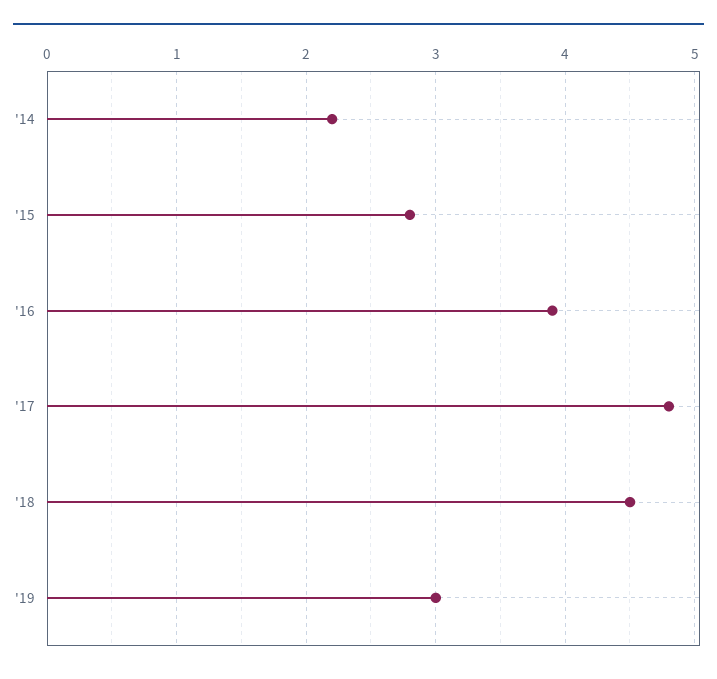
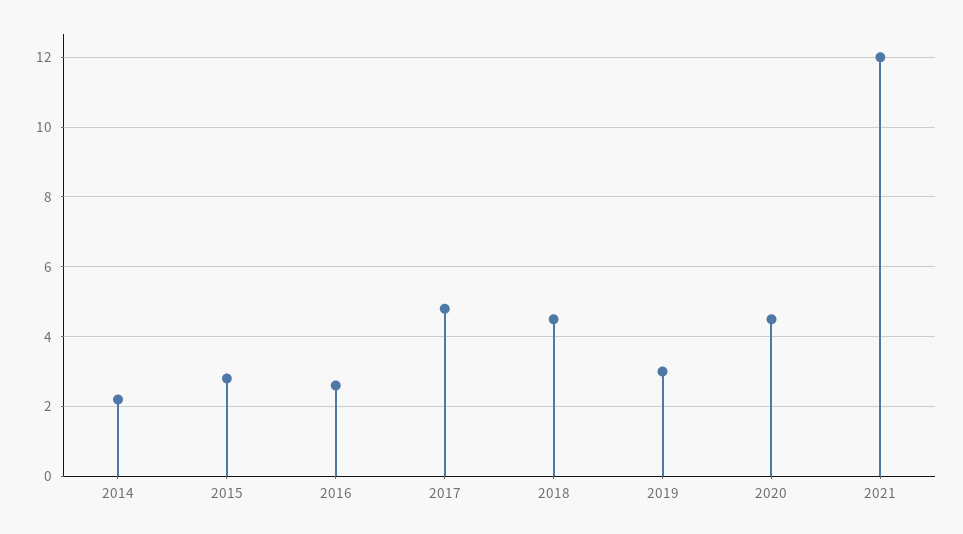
'16: 3.9 -> 2.5
2020: none -> 4.5
2021: none -> 12

